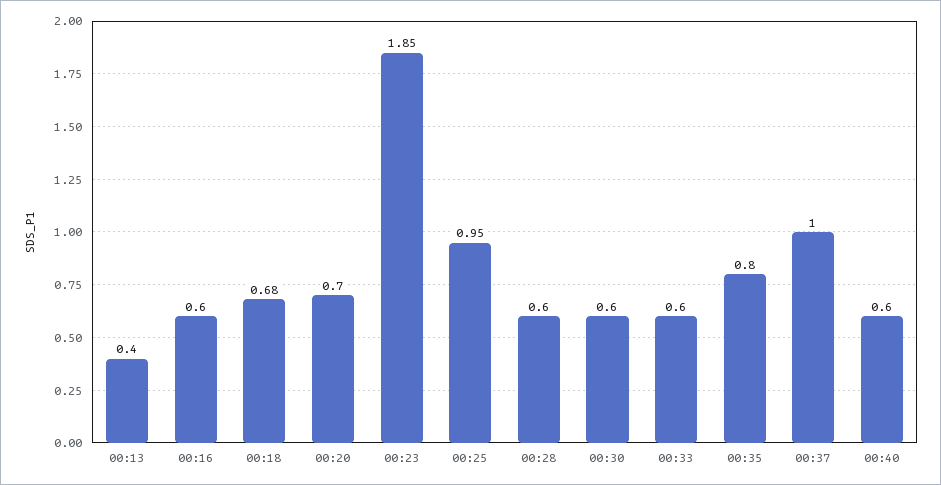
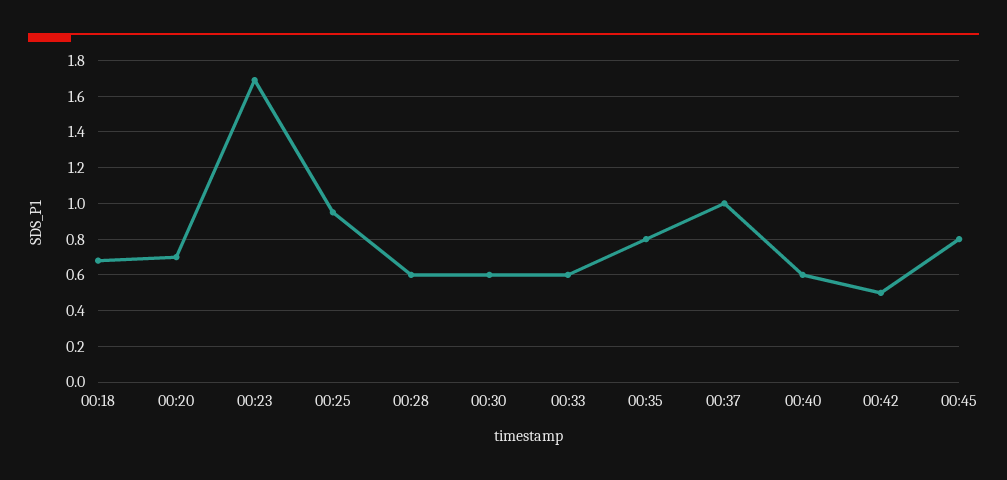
00:13: 0.4 -> none
00:16: 0.6 -> none
00:23: 1.85 -> 1.7
00:42: none -> 0.5
00:45: none -> 0.8

